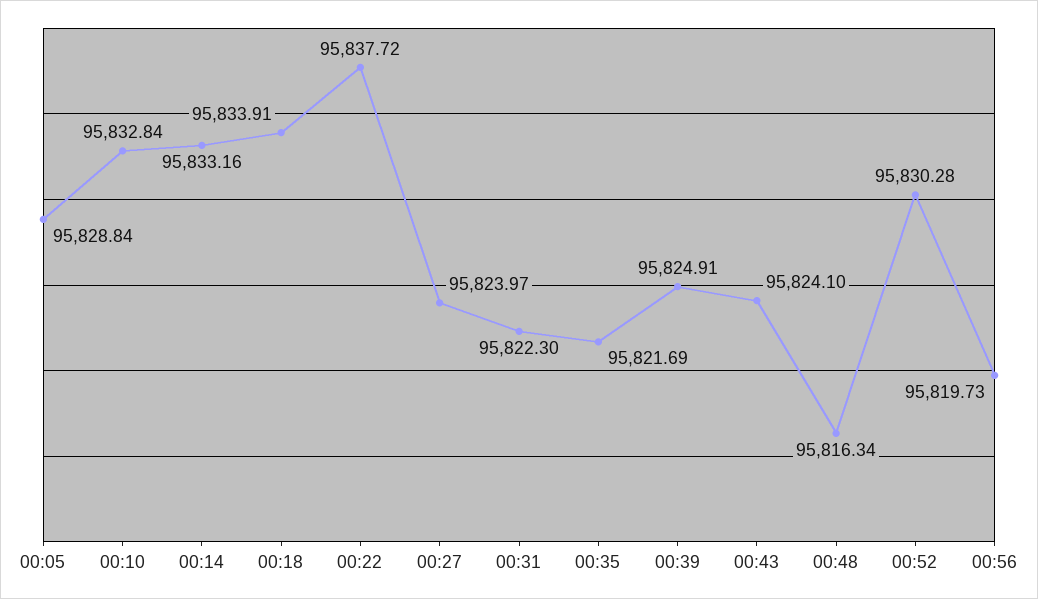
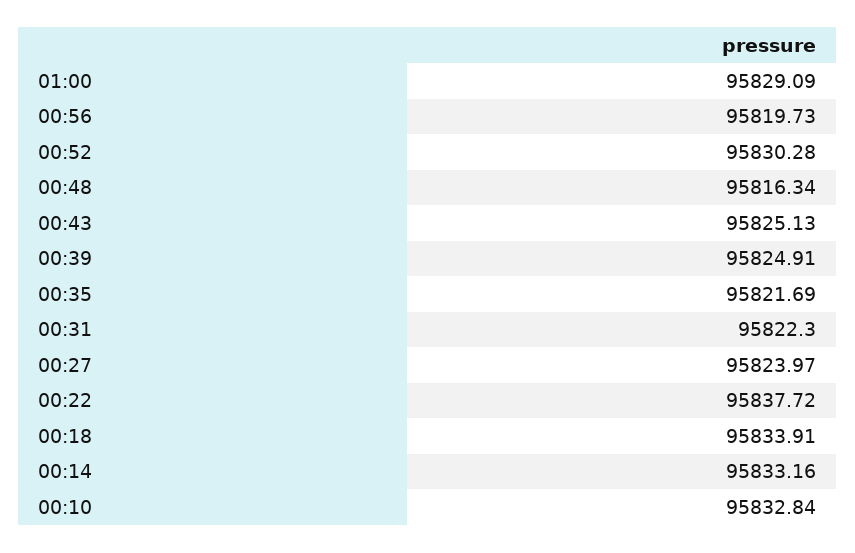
00:05: 95828.84 -> none
00:43: 95824.1 -> 95825.13
01:00: none -> 95829.09

